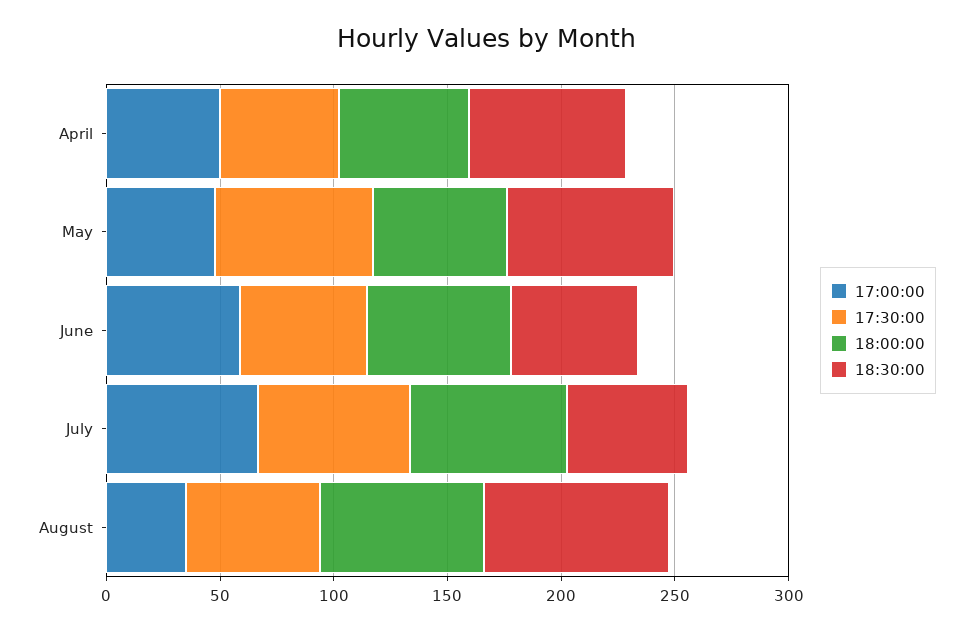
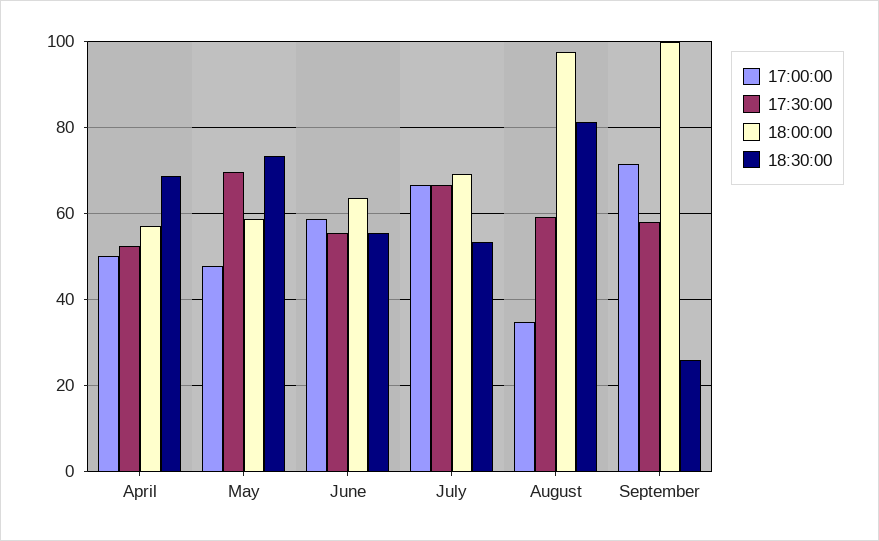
18:00:00, August: 70 -> 98
17:00:00, September: none -> 72
17:30:00, September: none -> 58
18:00:00, September: none -> 100
18:30:00, September: none -> 26

